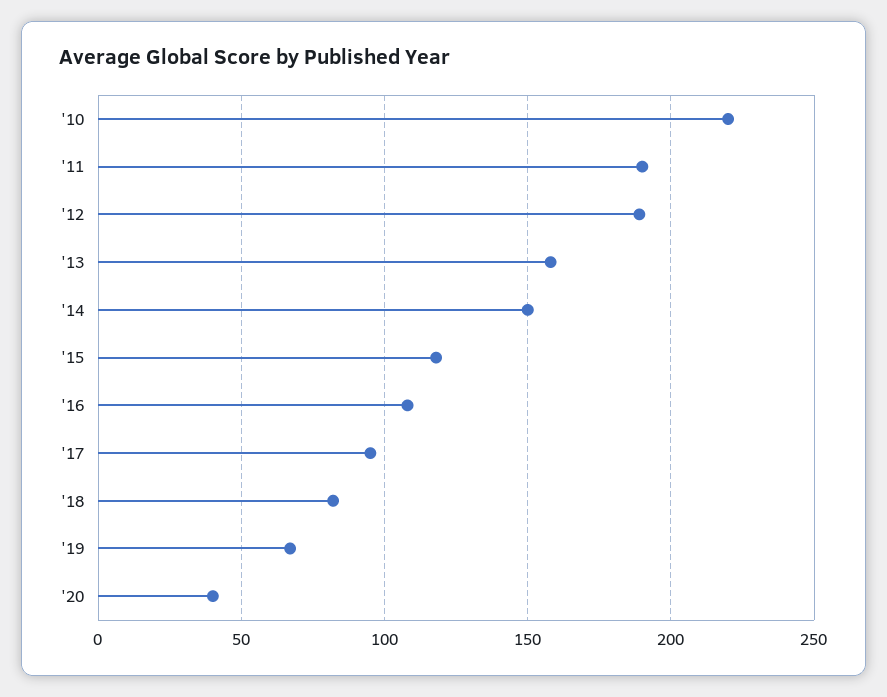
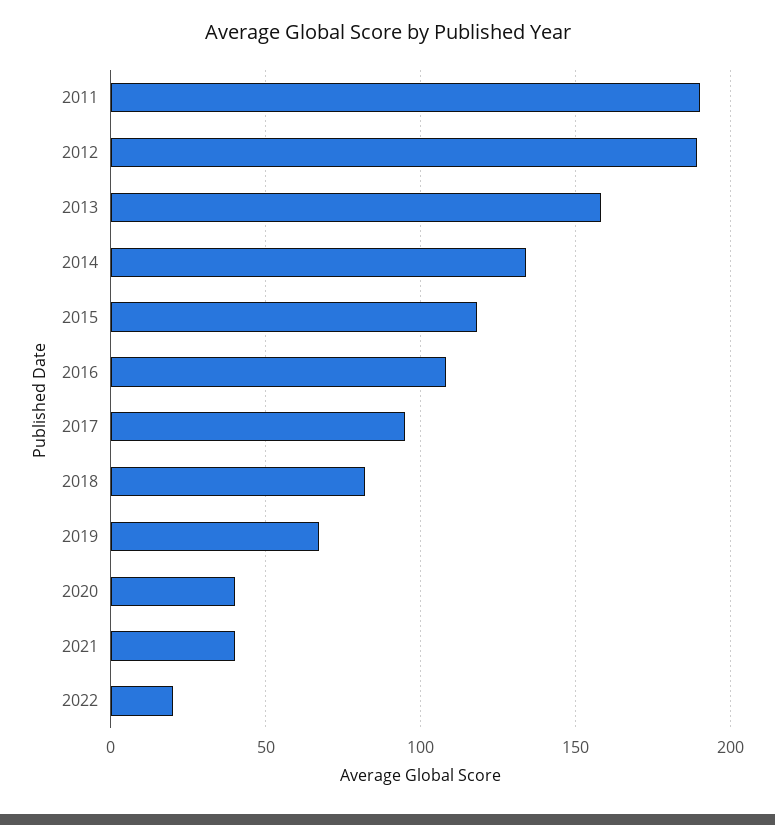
'10: 220 -> none
'14: 150 -> 135
2021: none -> 40
2022: none -> 20

